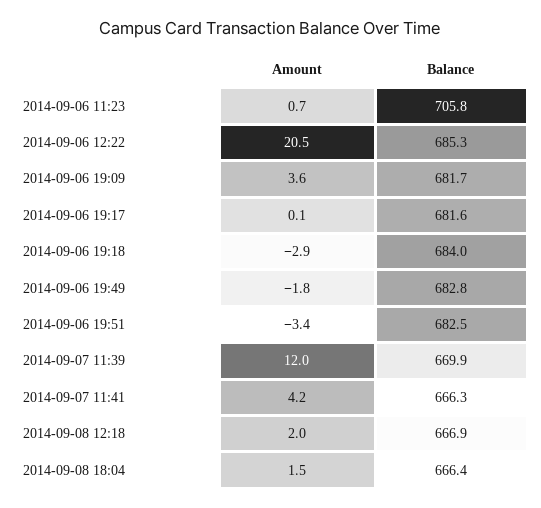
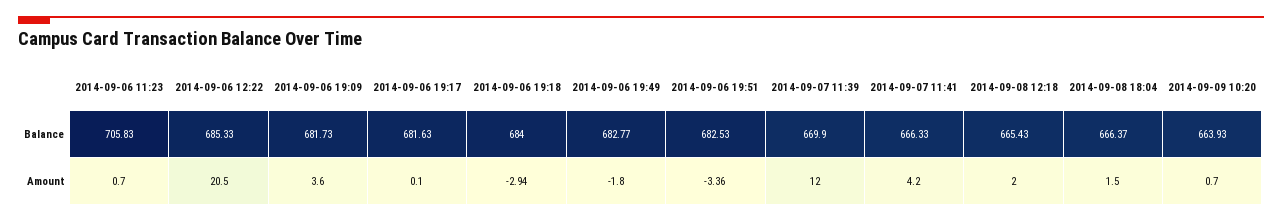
Balance, 2014-09-08 12:18: 666.9 -> 665.43
Balance, 2014-09-09 10:20: none -> 663.93
Amount, 2014-09-09 10:20: none -> 0.7

